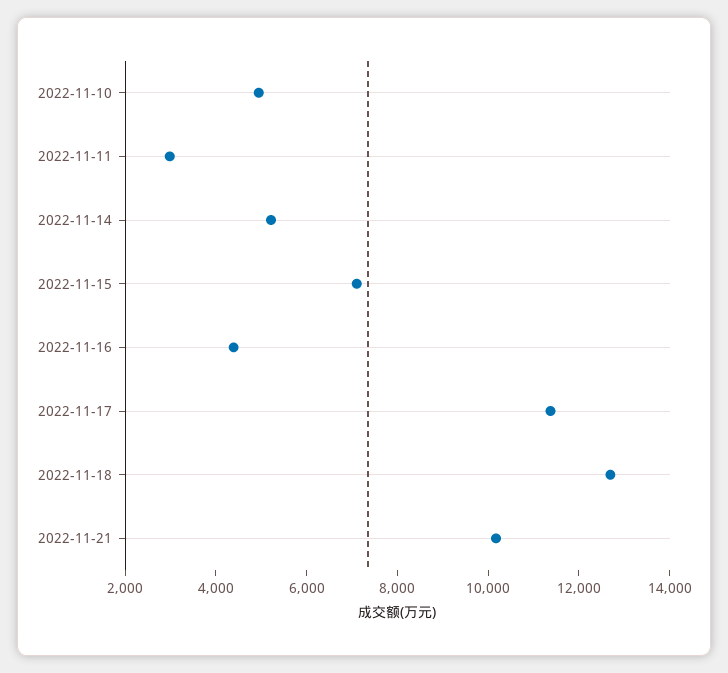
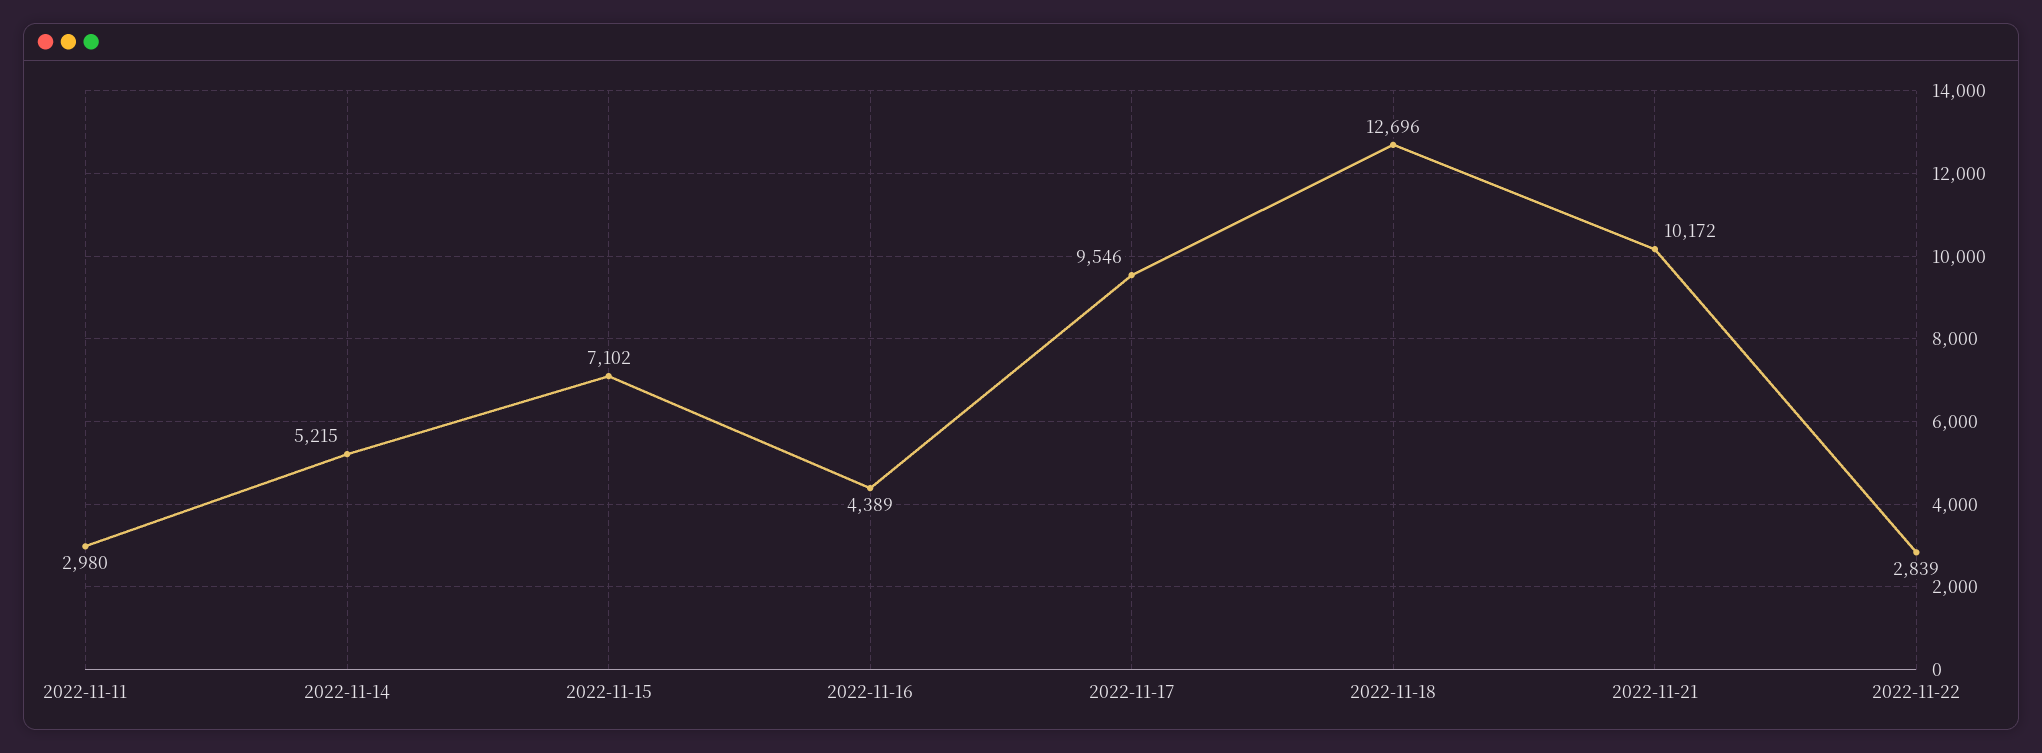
2022-11-10: 5000 -> none
2022-11-17: 11500 -> 9546
2022-11-22: none -> 2839

